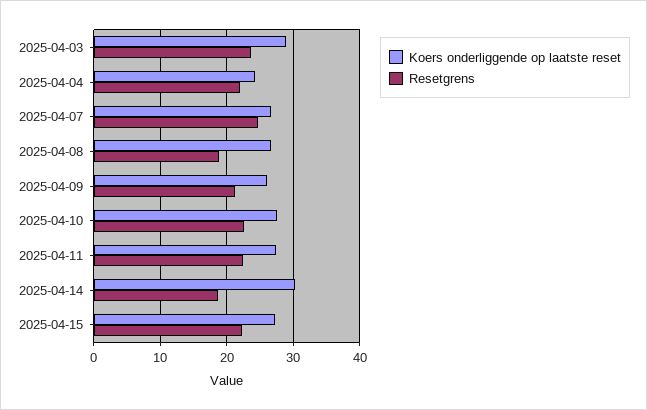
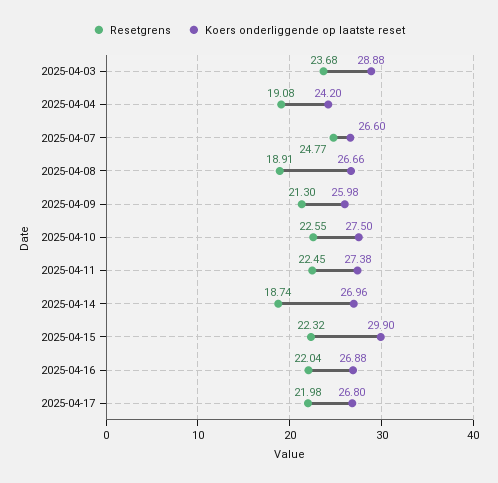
Resetgrens, 2025-04-04: 22 -> 19.08
Koers onderliggende op laatste reset, 2025-04-14: 30 -> 26.96
Koers onderliggende op laatste reset, 2025-04-15: 27 -> 29.9
Resetgrens, 2025-04-16: none -> 22.04
Koers onderliggende op laatste reset, 2025-04-16: none -> 26.88
Resetgrens, 2025-04-17: none -> 21.98
Koers onderliggende op laatste reset, 2025-04-17: none -> 26.8

